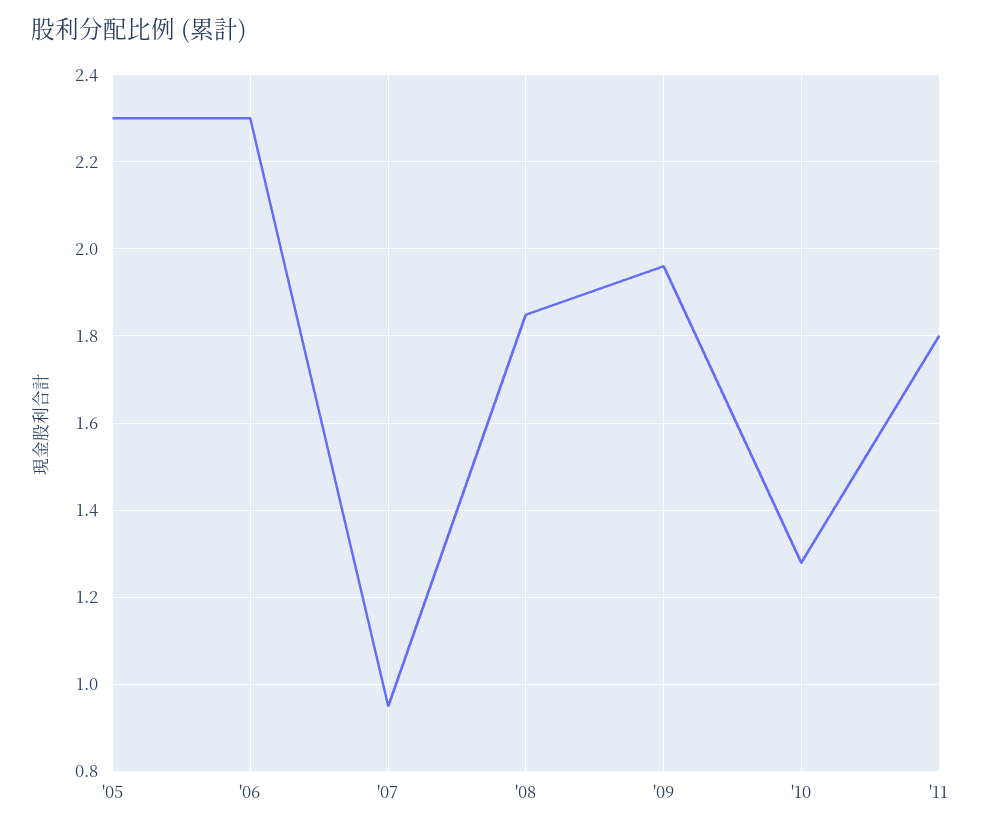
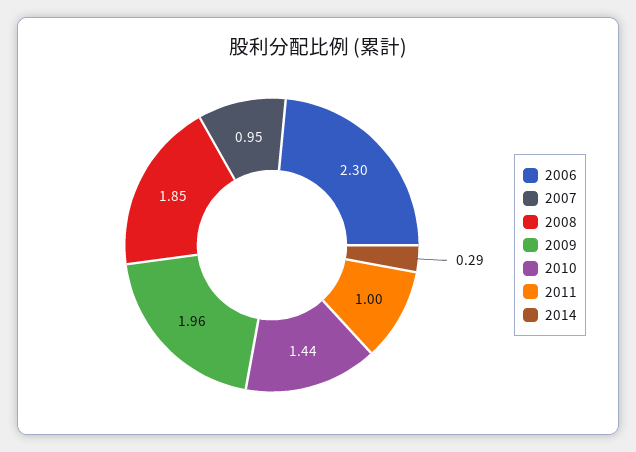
'05: 2.3 -> none
'10: 1.28 -> 1.44
'11: 1.8 -> 1
2014: none -> 0.29

